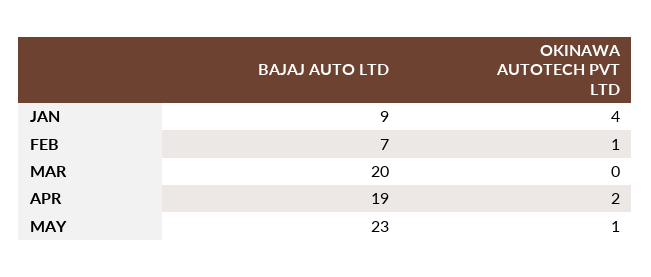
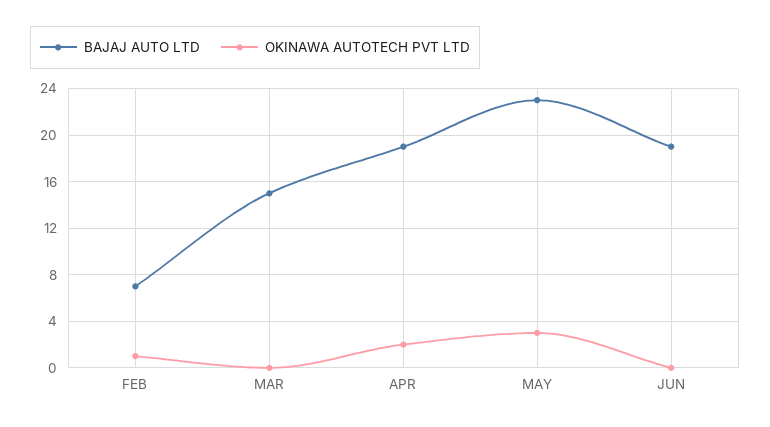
BAJAJ AUTO LTD, JAN: 9 -> none
OKINAWA AUTOTECH PVT LTD, JAN: 4 -> none
BAJAJ AUTO LTD, MAR: 20 -> 15
OKINAWA AUTOTECH PVT LTD, MAY: 1 -> 3
BAJAJ AUTO LTD, JUN: none -> 19
OKINAWA AUTOTECH PVT LTD, JUN: none -> 0

